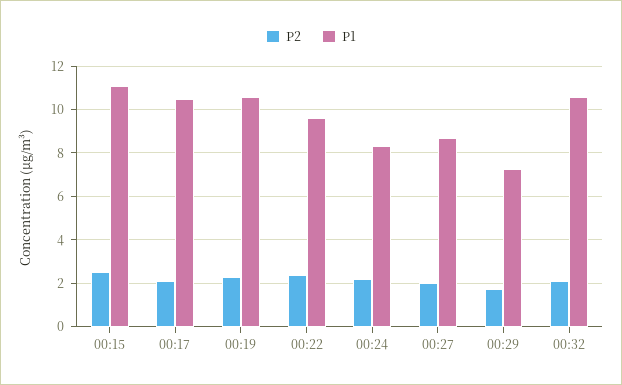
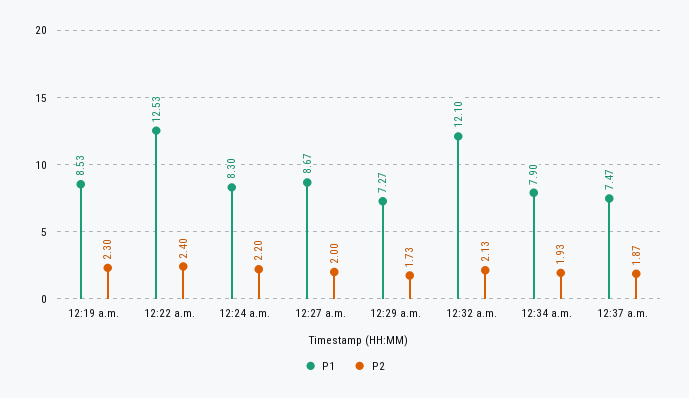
P2, 00:15: 2.5 -> none
P1, 00:15: 11 -> none
P2, 00:17: 2 -> none
P1, 00:17: 10.5 -> none
P1, 00:19: 10.5 -> 8.53
P1, 00:22: 9.5 -> 12.53
P1, 00:32: 10.5 -> 12.1
P1, 12:34 a.m.: none -> 7.9
P2, 12:34 a.m.: none -> 1.93
P1, 12:37 a.m.: none -> 7.47
P2, 12:37 a.m.: none -> 1.87

